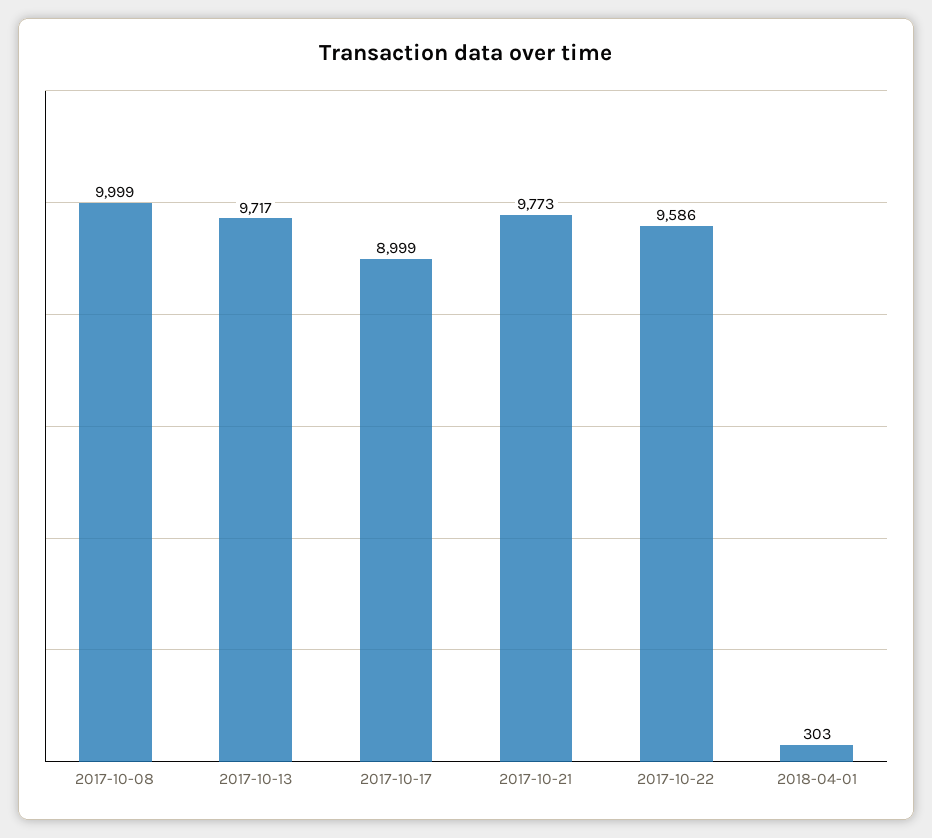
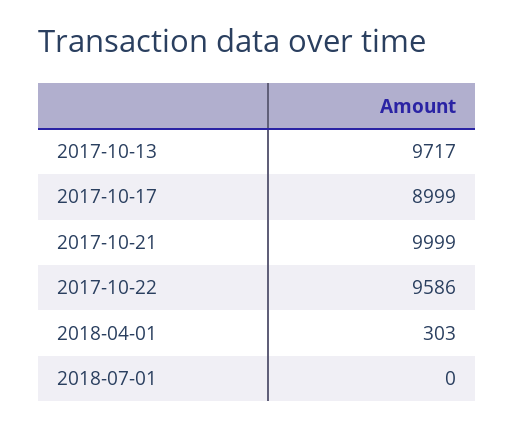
2017-10-08: 9999 -> none
2017-10-21: 9773 -> 9999
2018-07-01: none -> 0

